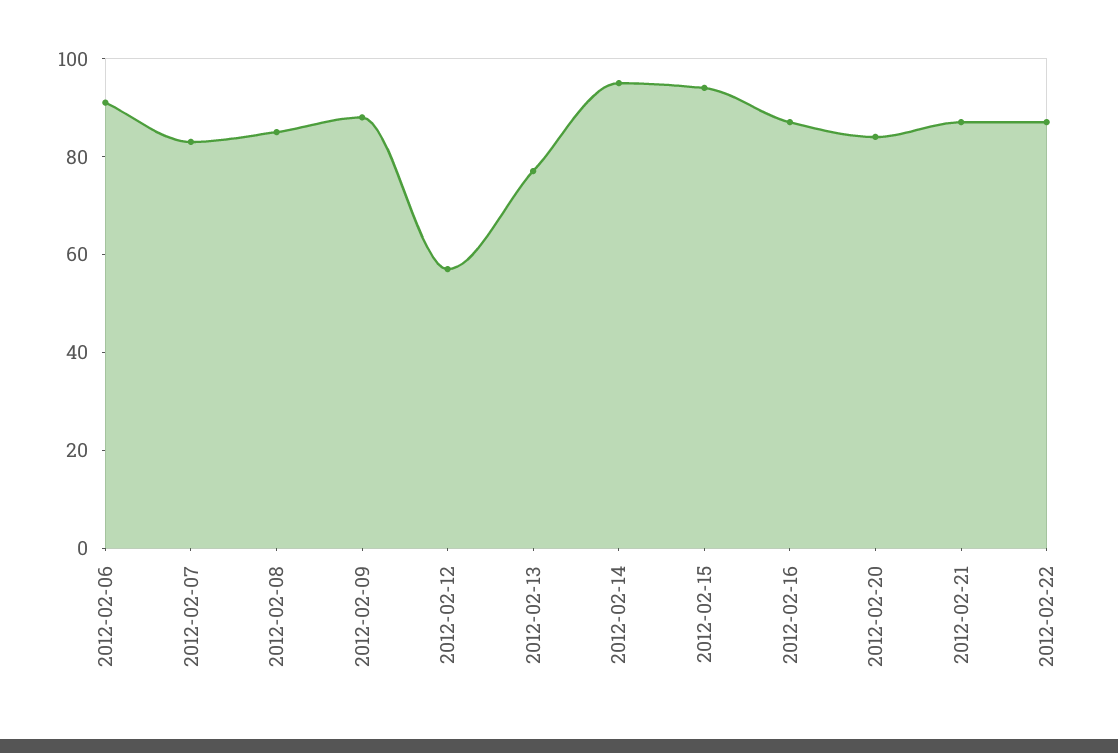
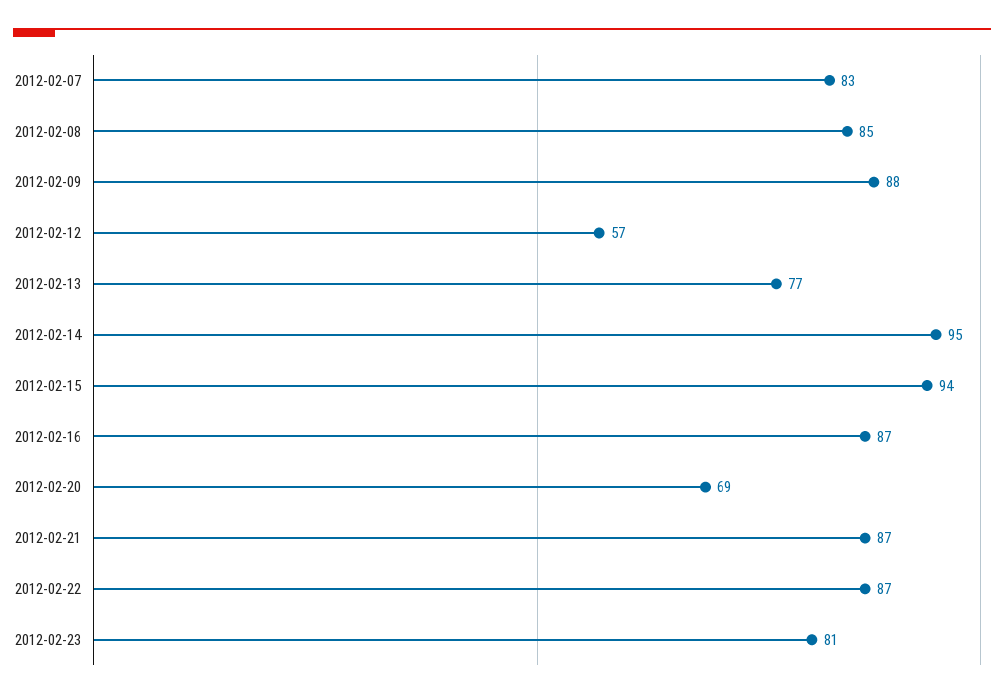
2012-02-06: 90 -> none
2012-02-20: 85 -> 69
2012-02-23: none -> 81

